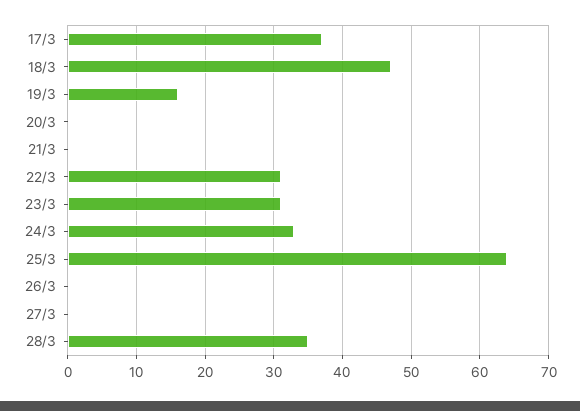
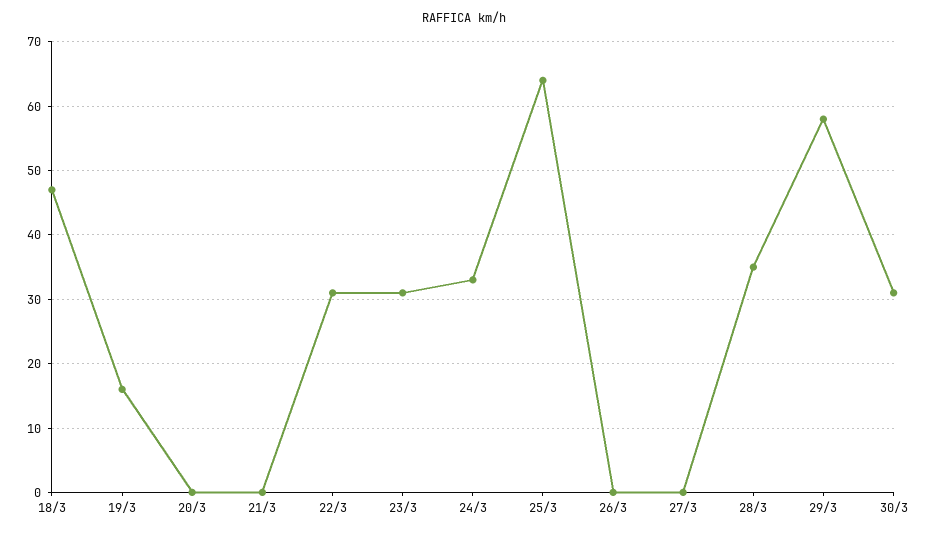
17/3: 37 -> none
29/3: none -> 58
30/3: none -> 31

